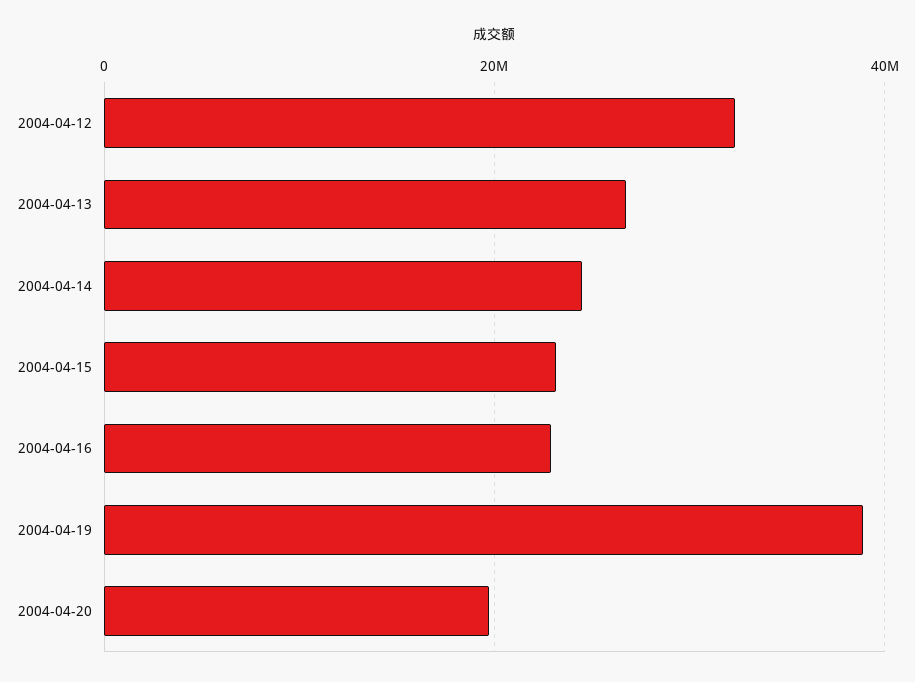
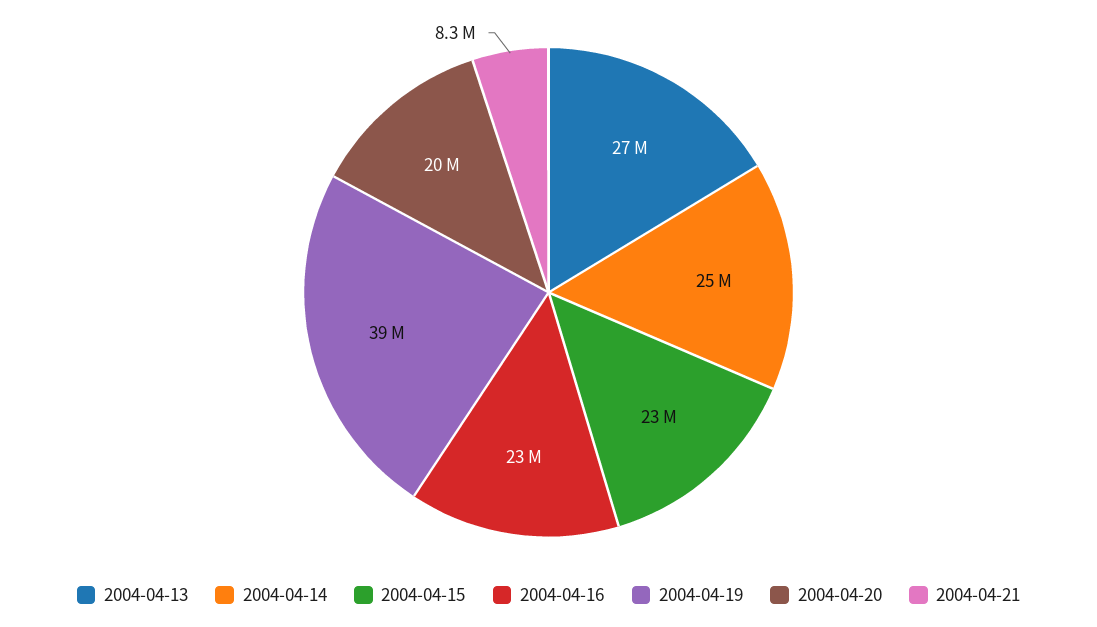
2004-04-12: 32000000 -> none
2004-04-21: none -> 8300000

